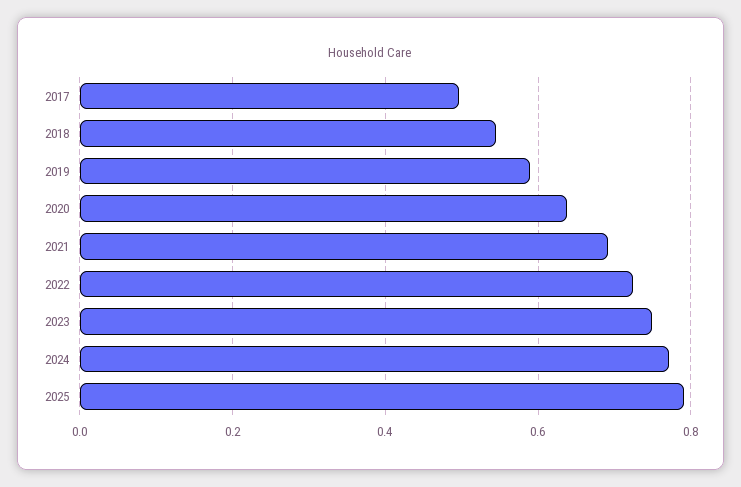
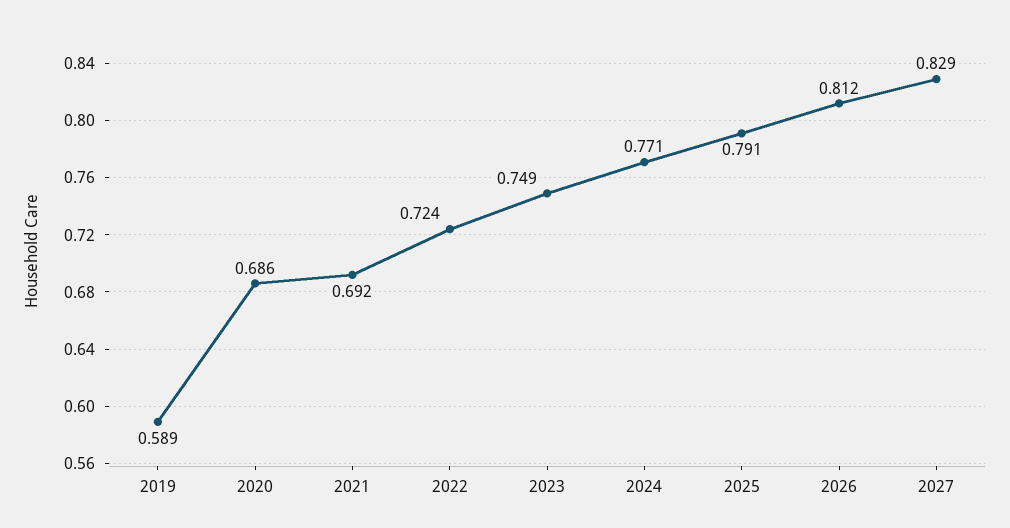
2017: 0.5 -> none
2018: 0.54 -> none
2020: 0.64 -> 0.686
2026: none -> 0.812
2027: none -> 0.829

